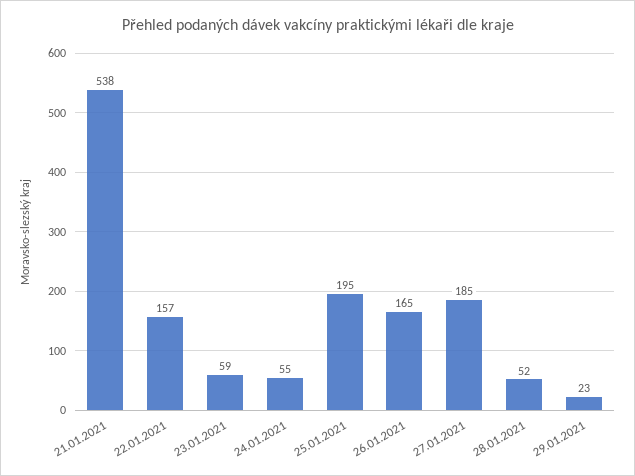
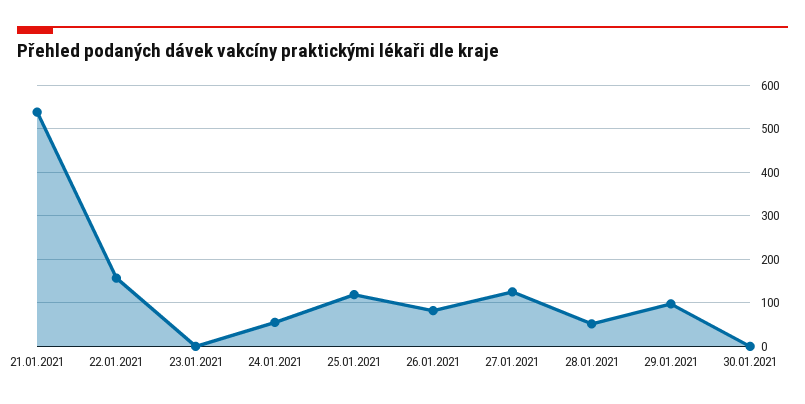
23.01.2021: 59 -> 0
25.01.2021: 195 -> 120
26.01.2021: 165 -> 80
27.01.2021: 185 -> 120
29.01.2021: 23 -> 100
30.01.2021: none -> 0

